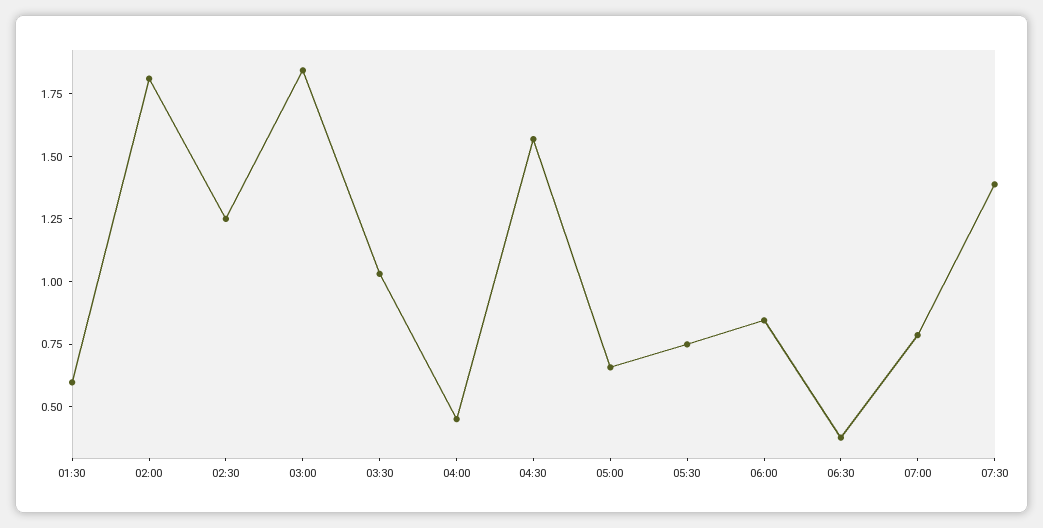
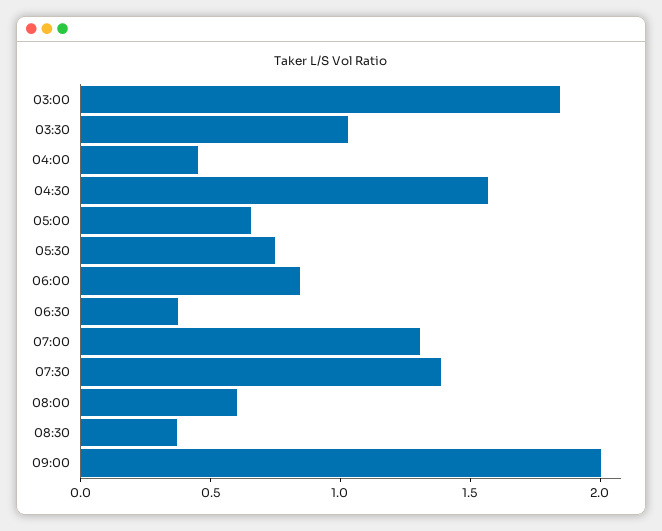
01:30: 0.6 -> none
02:00: 1.8 -> none
02:30: 1.25 -> none
07:00: 0.8 -> 1.3
08:00: none -> 0.6
08:30: none -> 0.4
09:00: none -> 2

